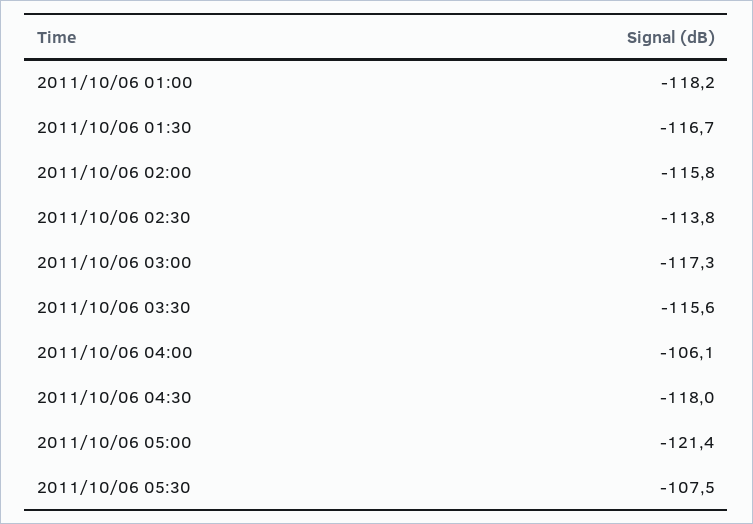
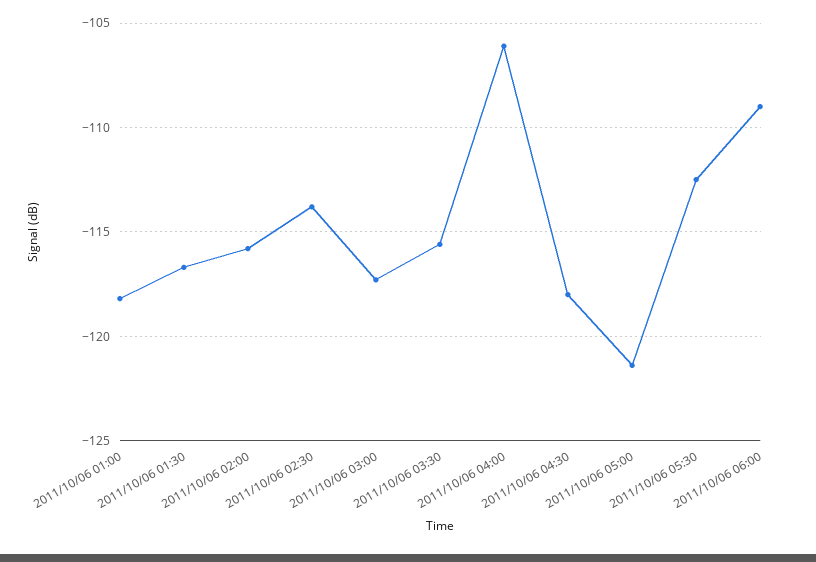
2011/10/06 05:30: -107.5 -> -112.5
2011/10/06 06:00: none -> -109

